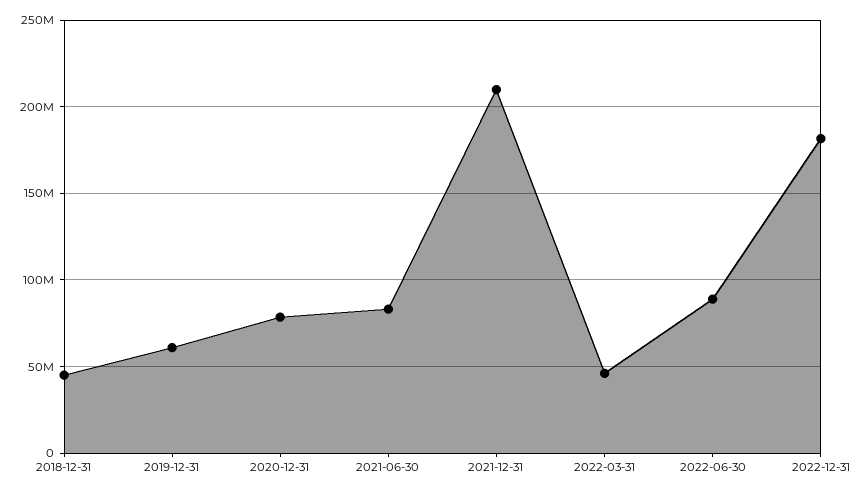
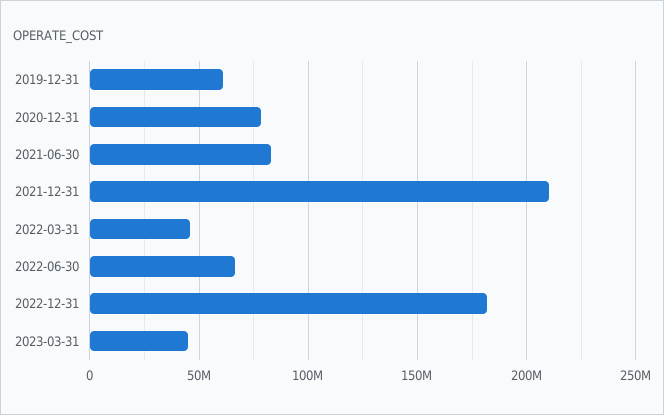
2018-12-31: 45000000 -> none
2022-06-30: 90000000 -> 65000000
2023-03-31: none -> 45000000

